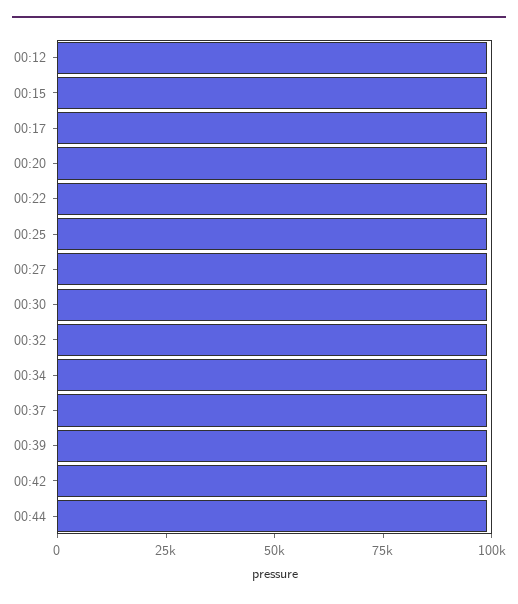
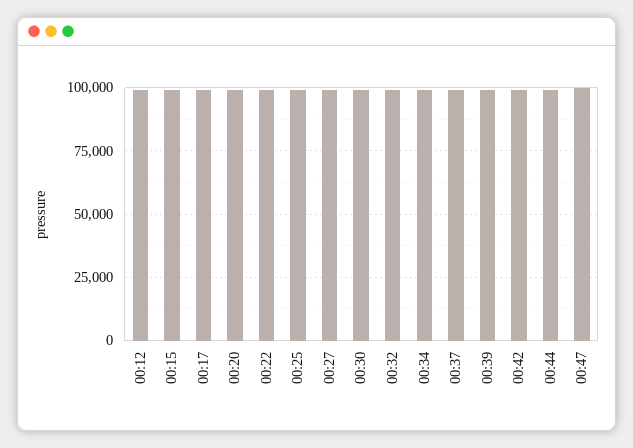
00:47: none -> 100000

